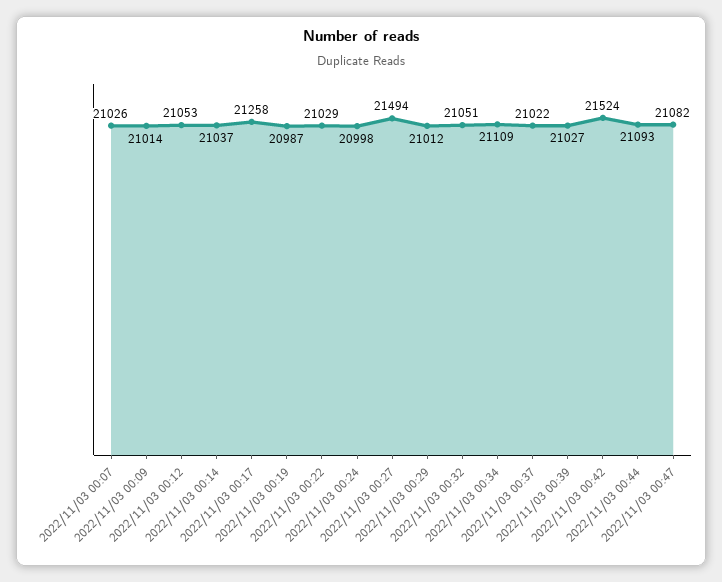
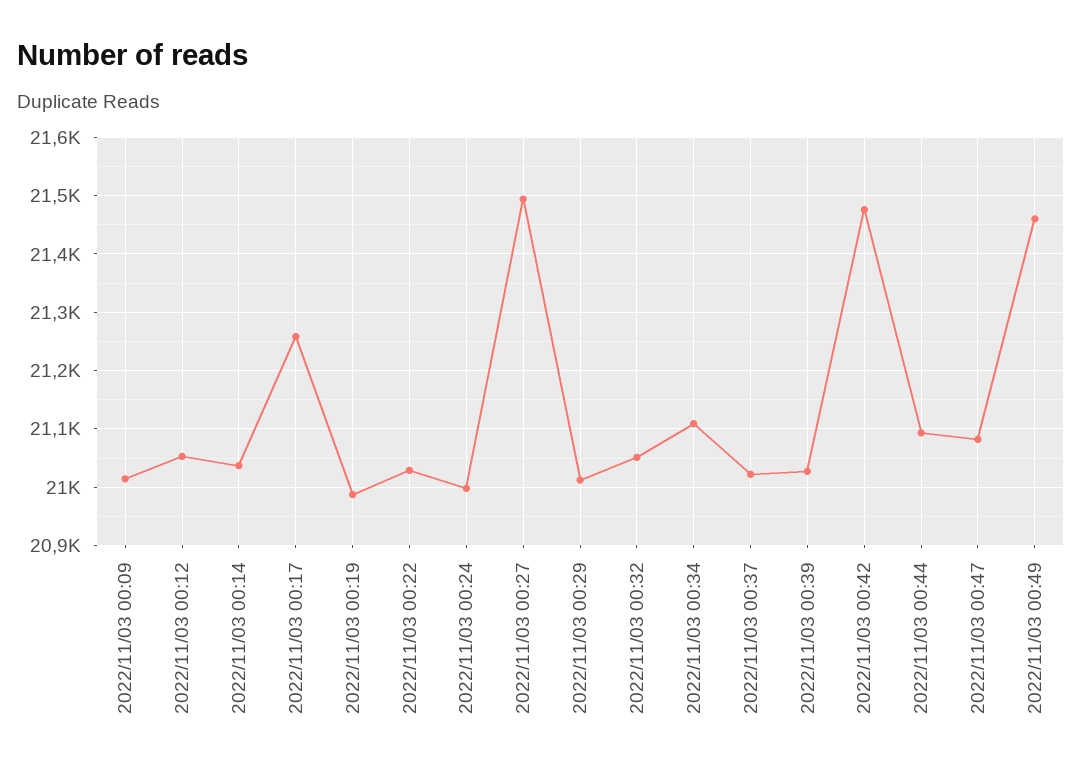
2022/11/03 00:07: 21026 -> none
2022/11/03 00:42: 21524 -> 21480
2022/11/03 00:49: none -> 21460

